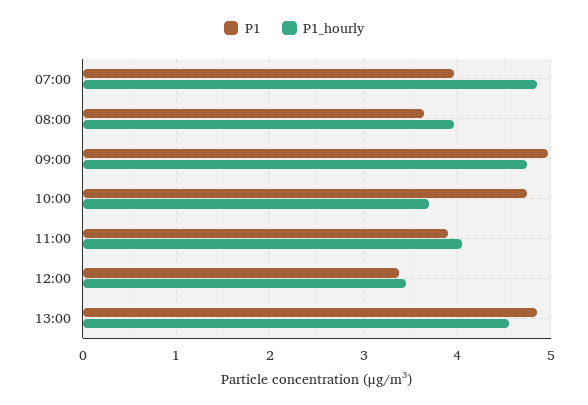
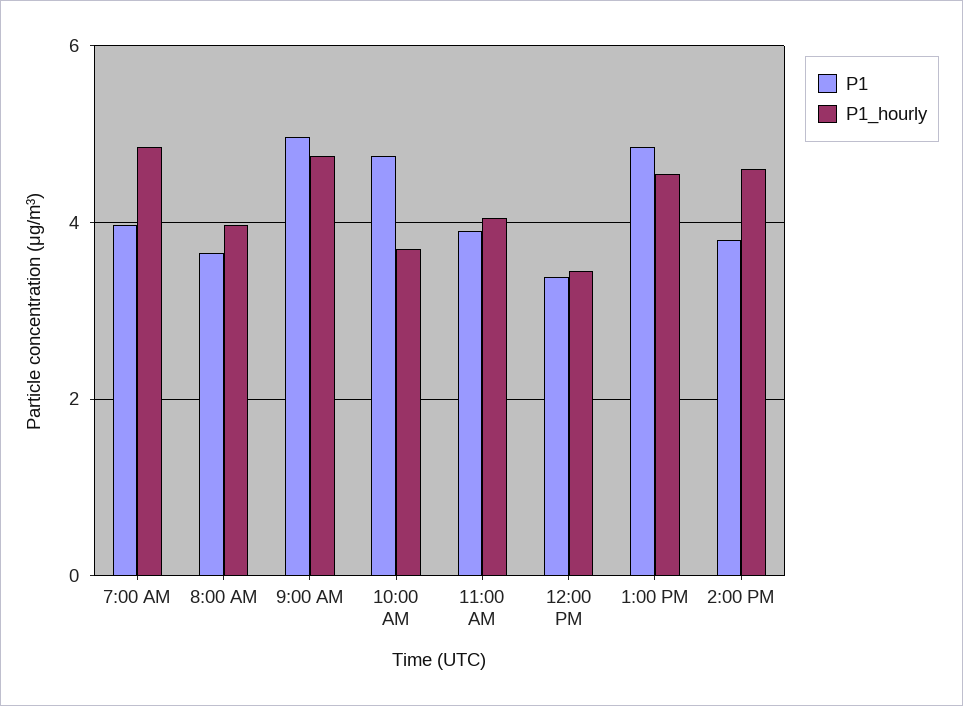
P1, 2:00 PM: none -> 3.8
P1_hourly, 2:00 PM: none -> 4.6

